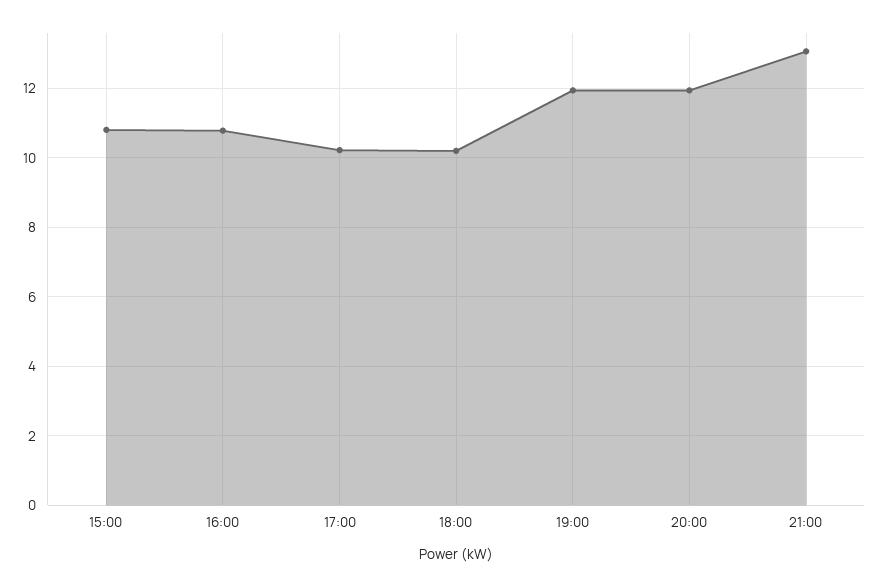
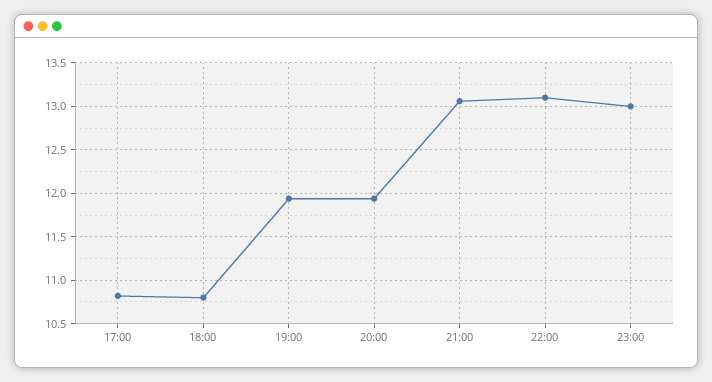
15:00: 10.8 -> none
16:00: 10.8 -> none
17:00: 10.2 -> 10.8
18:00: 10.2 -> 10.8
22:00: none -> 13.1
23:00: none -> 13

